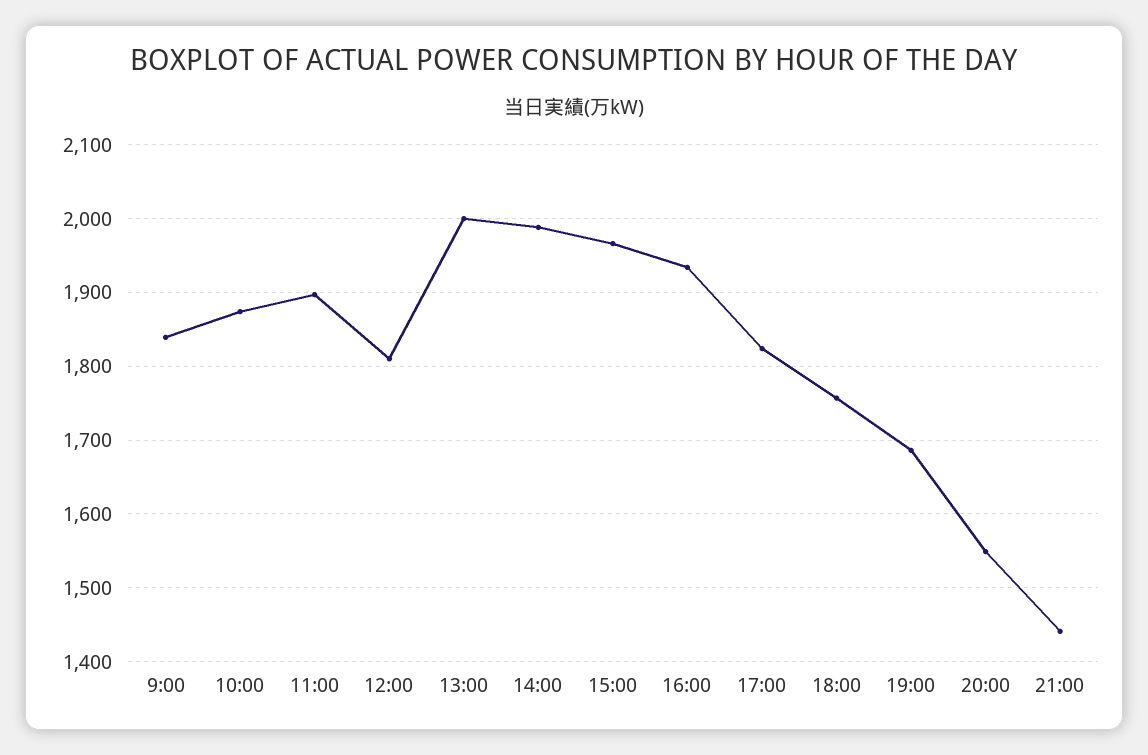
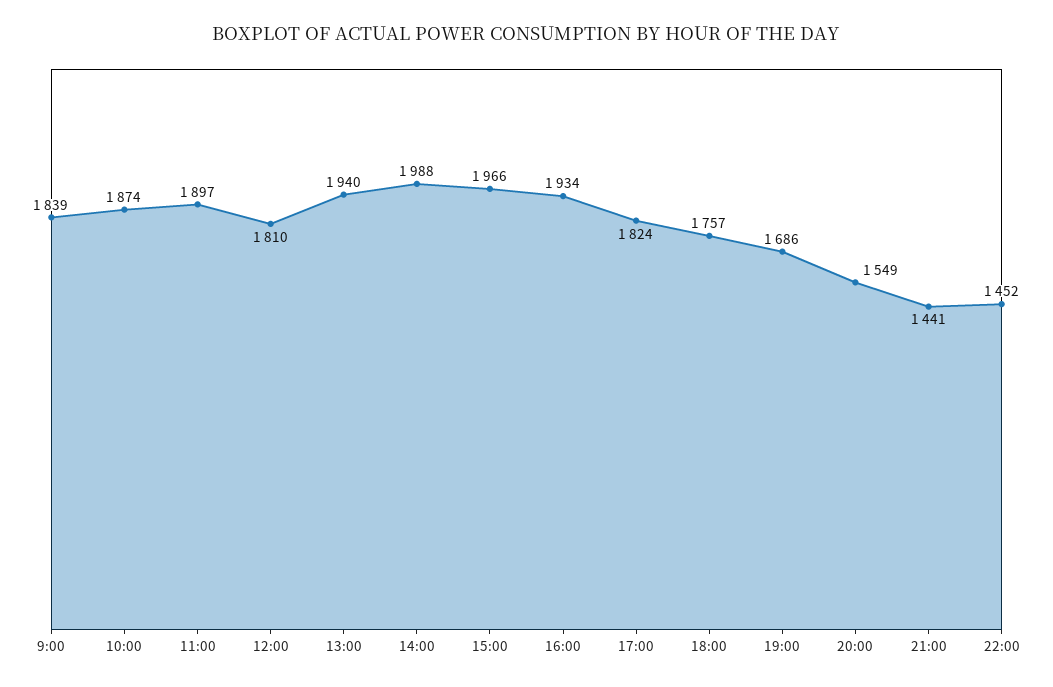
13:00: 2000 -> 1940
22:00: none -> 1452

